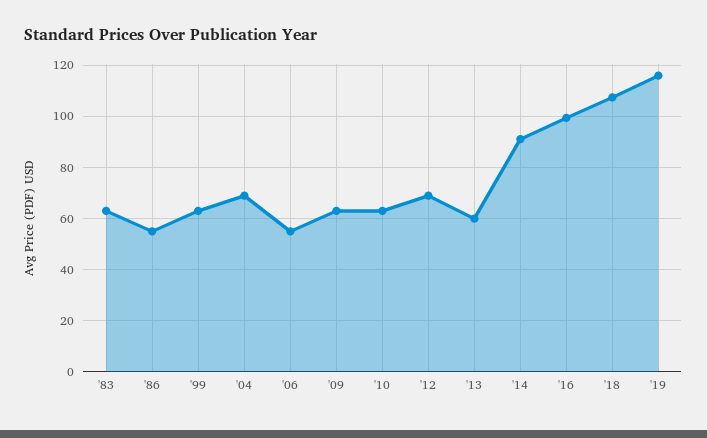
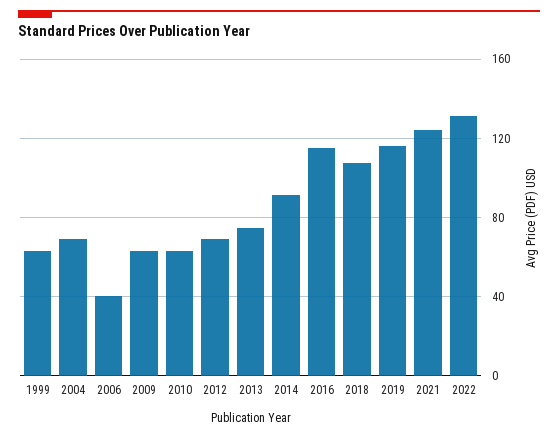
'83: 62.5 -> none
'86: 55 -> none
'06: 55 -> 40
'13: 60 -> 75
'16: 100 -> 115
2021: none -> 125
2022: none -> 130

